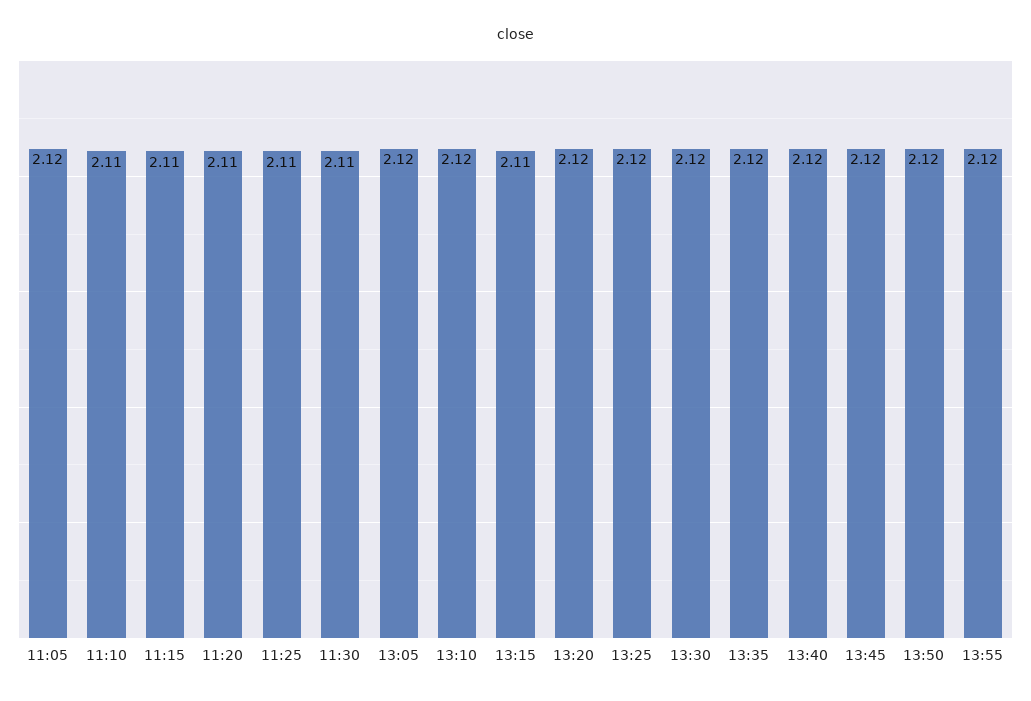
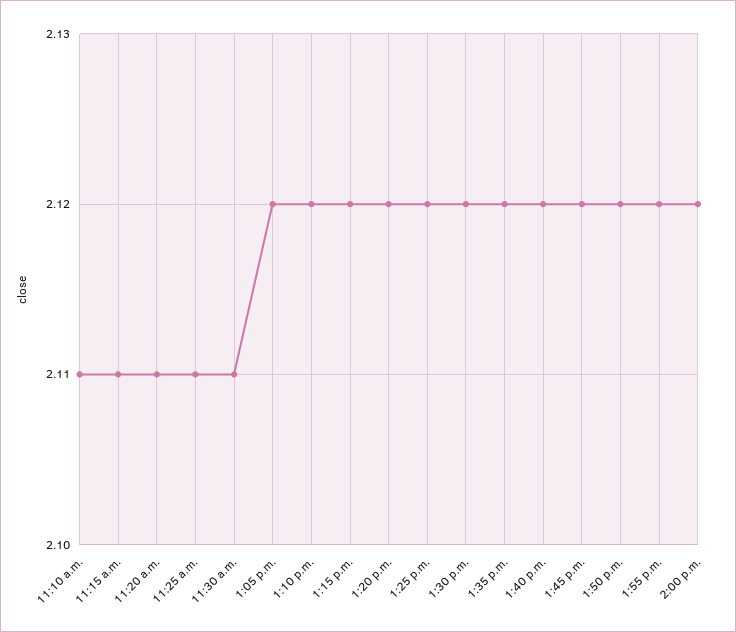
11:05: 2.12 -> none
13:15: 2.11 -> 2.12
2:00 p.m.: none -> 2.12

